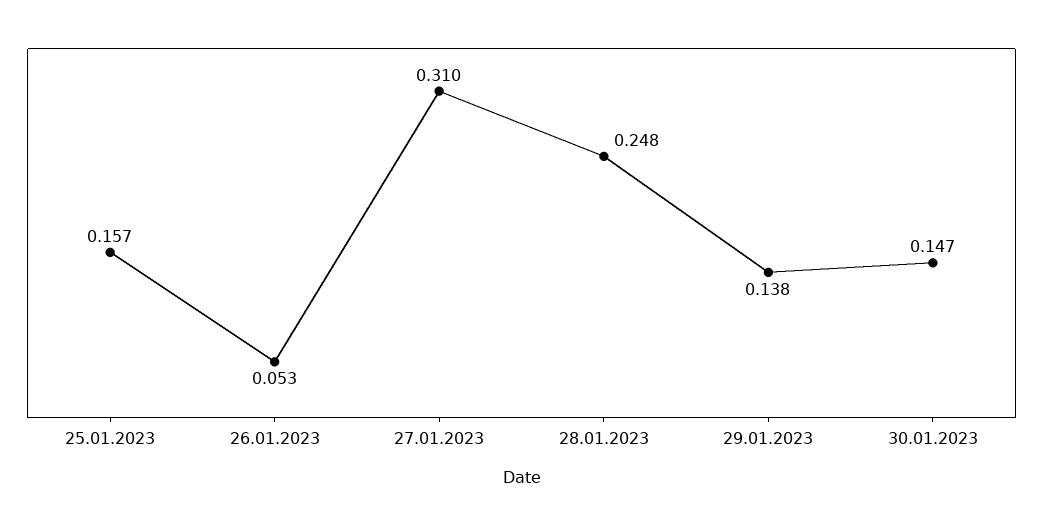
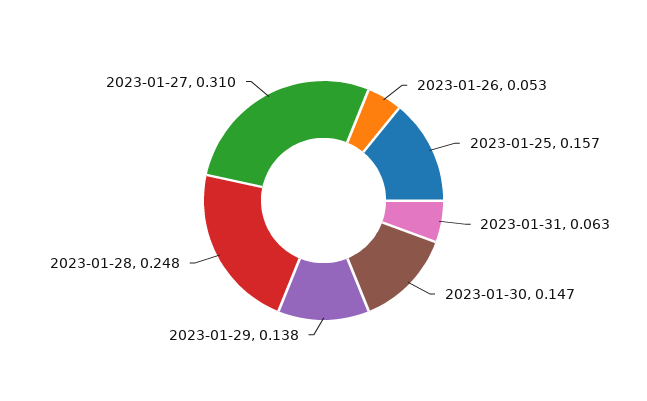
2023-01-31: none -> 0.063

